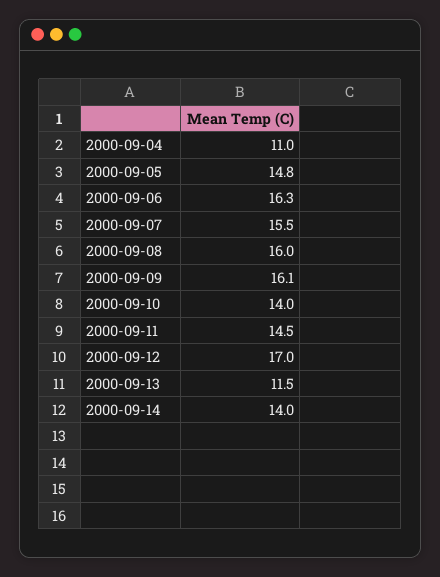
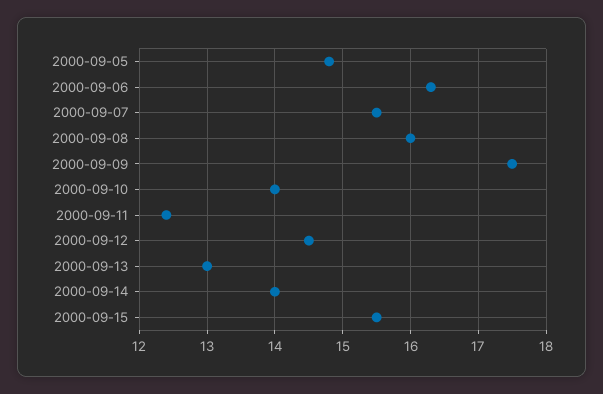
2000-09-04: 11 -> none
2000-09-09: 16.1 -> 17.5
2000-09-11: 14.5 -> 12.4
2000-09-12: 17 -> 14.5
2000-09-13: 11.5 -> 13
2000-09-15: none -> 15.5

